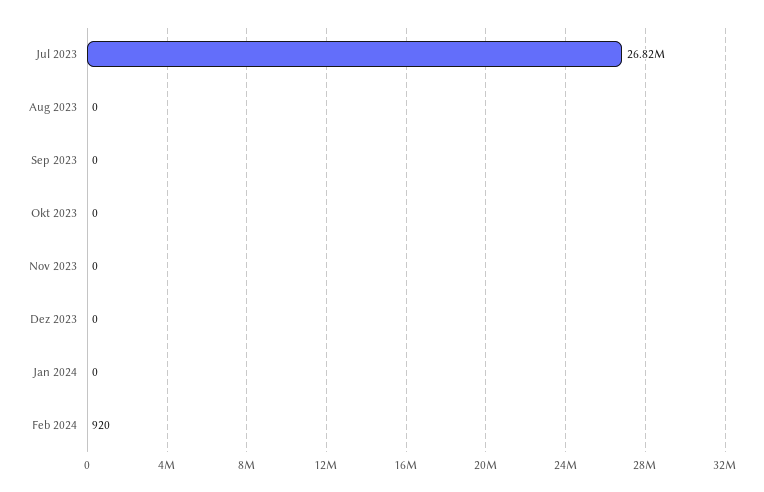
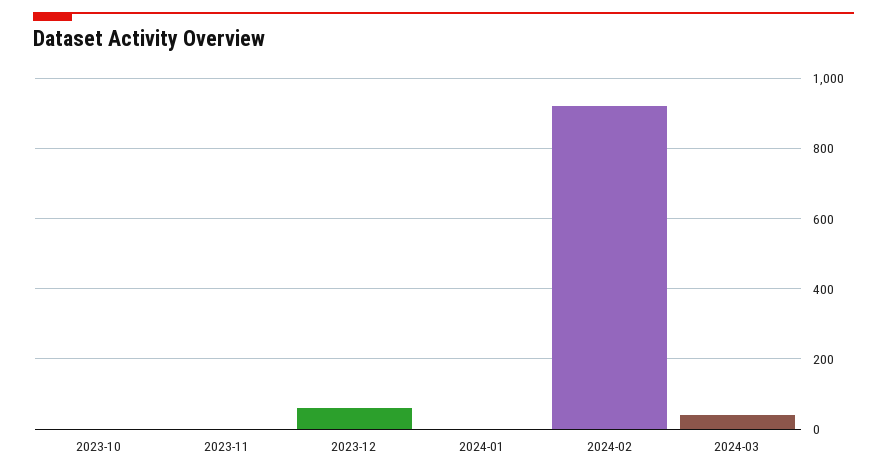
Jul 2023: 26820000 -> none
Aug 2023: 0 -> none
Sep 2023: 0 -> none
Dez 2023: 0 -> 60
2024-03: none -> 40

